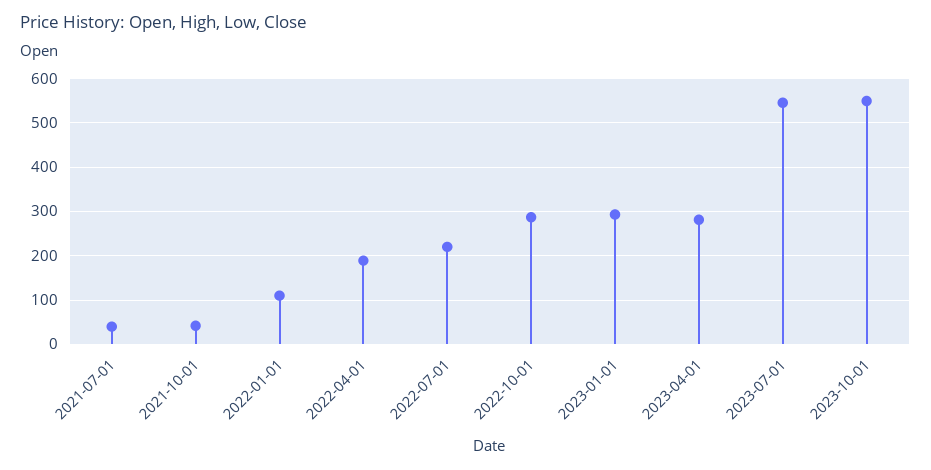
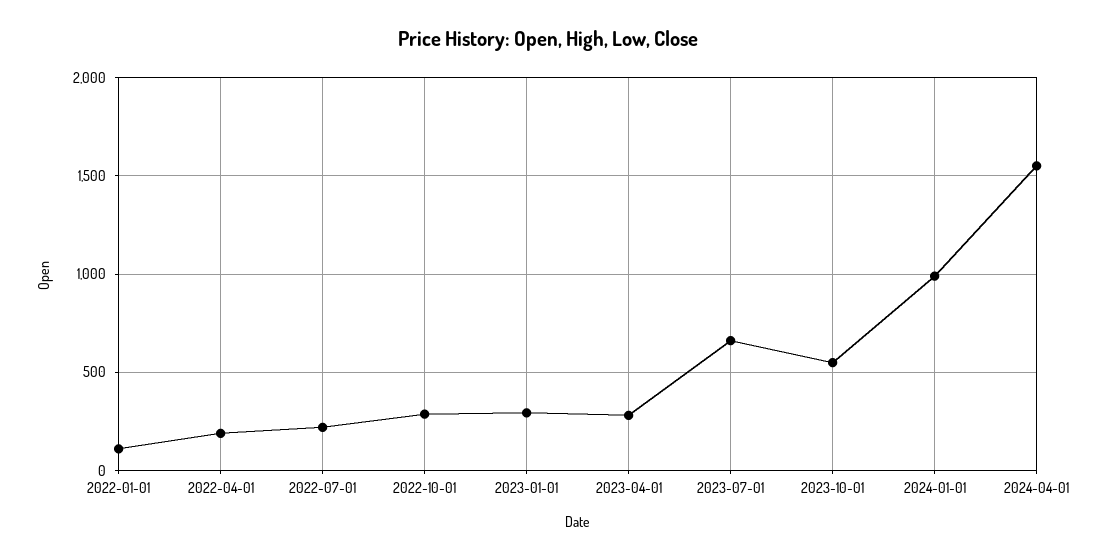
2021-07-01: 40 -> none
2021-10-01: 40 -> none
2023-07-01: 540 -> 650
2024-01-01: none -> 1000
2024-04-01: none -> 1550

